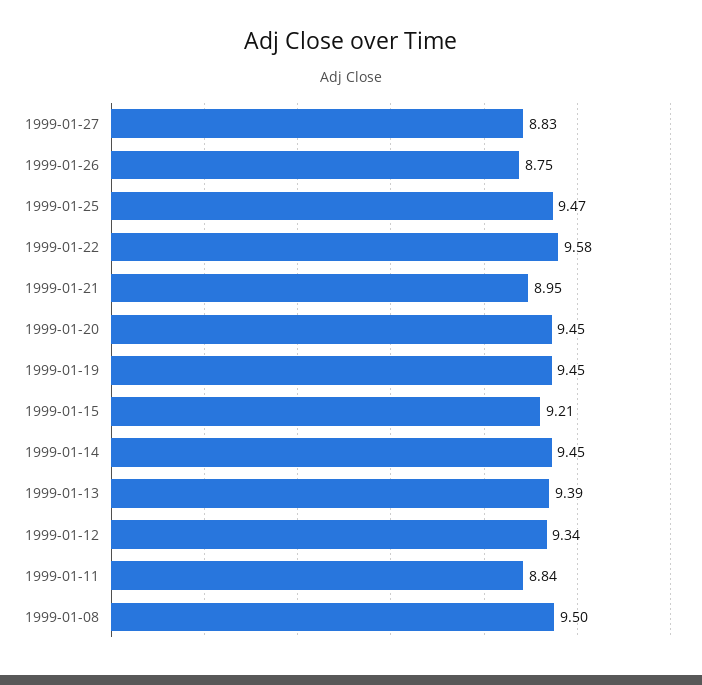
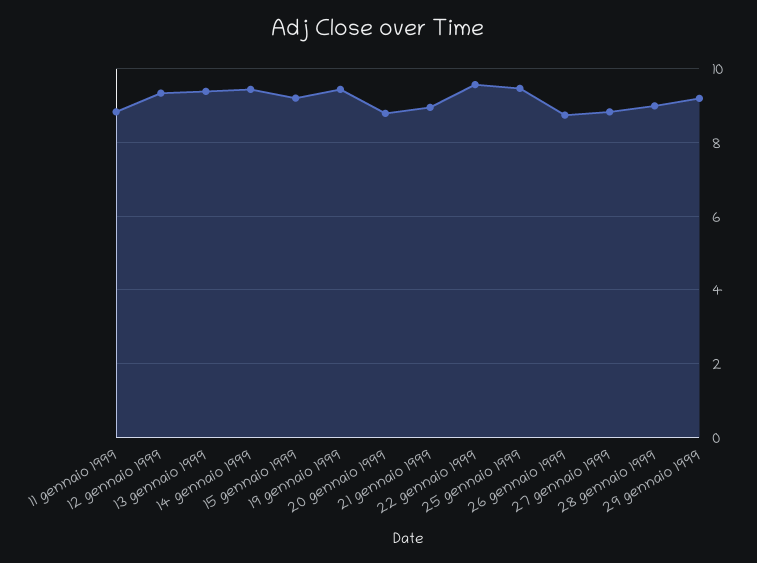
1999-01-20: 9.45 -> 8.8
1999-01-08: 9.5 -> none
28 gennaio 1999: none -> 9
29 gennaio 1999: none -> 9.2

